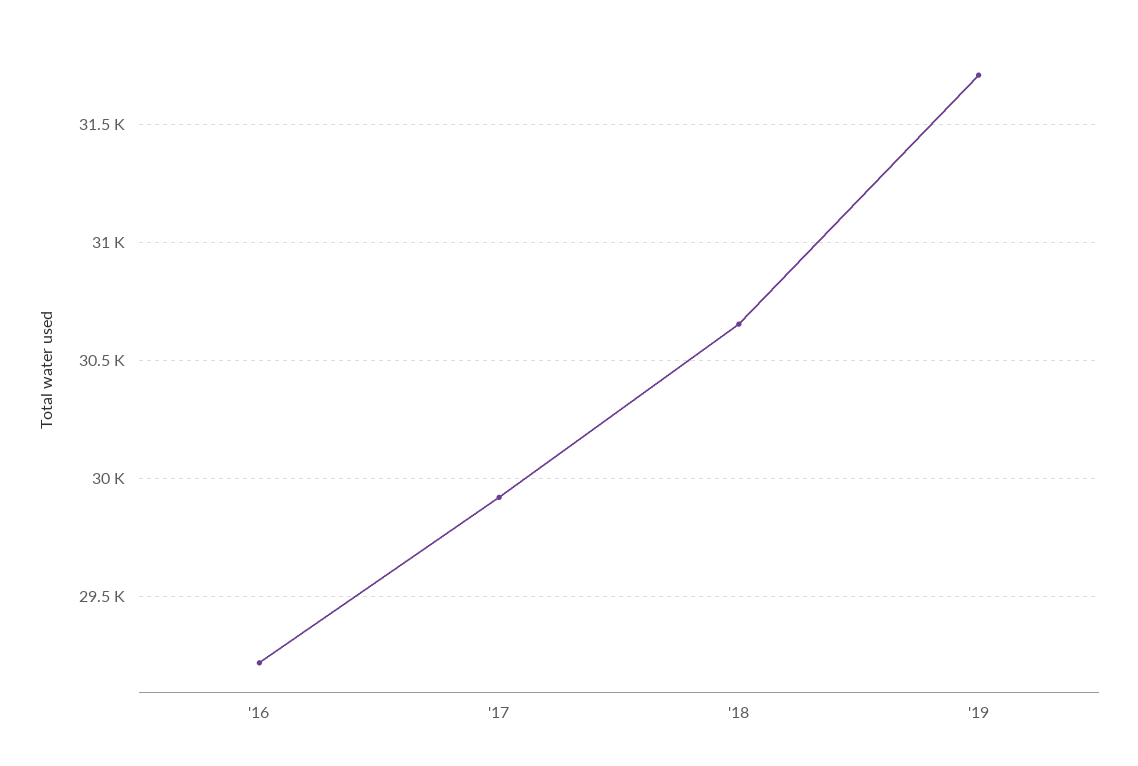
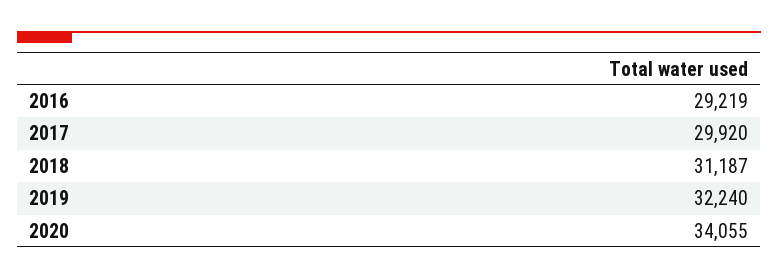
'18: 30650 -> 31187
'19: 31700 -> 32240
2020: none -> 34055

